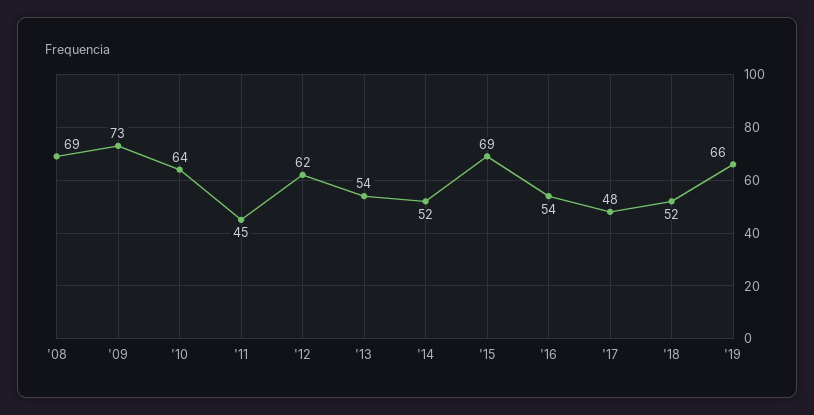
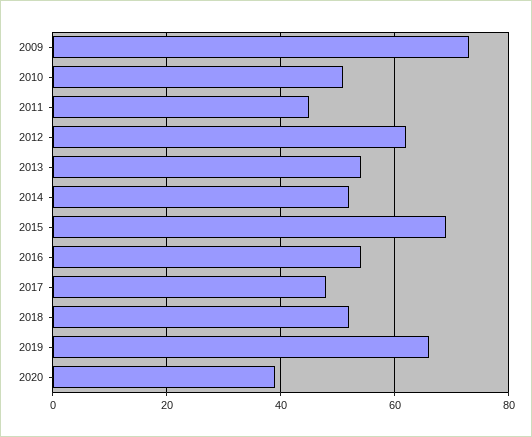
'08: 69 -> none
'10: 64 -> 50
2020: none -> 40

